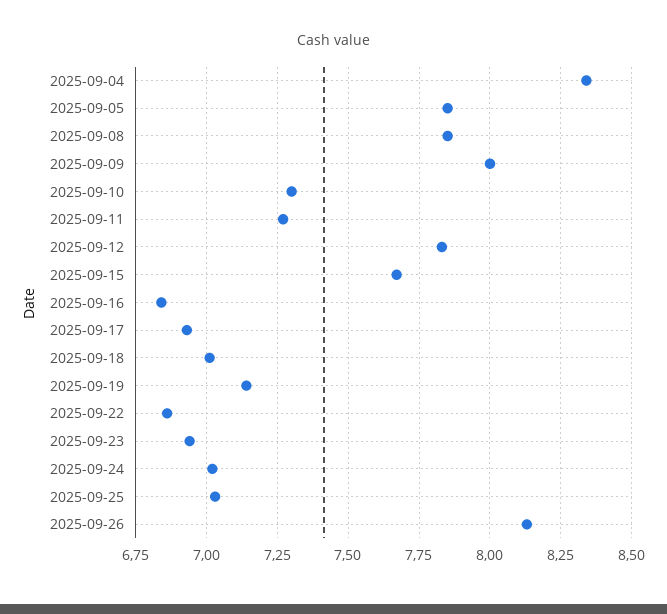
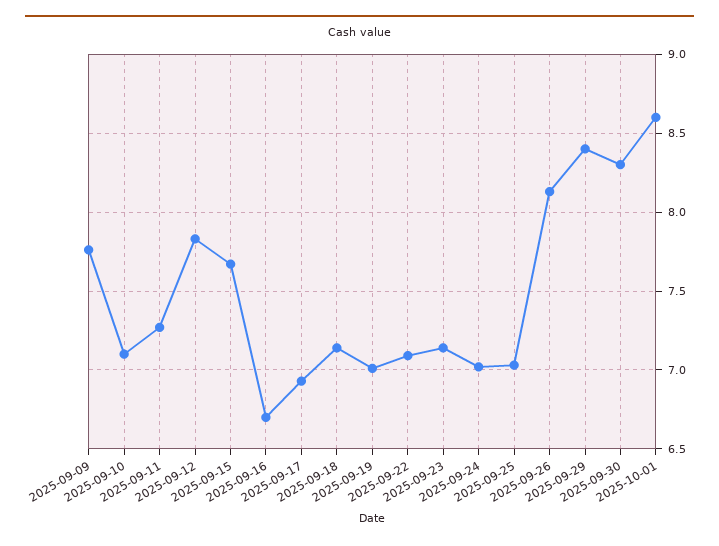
2025-09-04: 8.35 -> none
2025-09-05: 7.85 -> none
2025-09-08: 7.85 -> none
2025-09-09: 8 -> 7.75
2025-09-10: 7.3 -> 7.1
2025-09-16: 6.85 -> 6.7
2025-09-18: 7 -> 7.15
2025-09-19: 7.15 -> 7
2025-09-22: 6.85 -> 7.1
2025-09-23: 6.95 -> 7.15
2025-09-29: none -> 8.4
2025-09-30: none -> 8.3
2025-10-01: none -> 8.6

